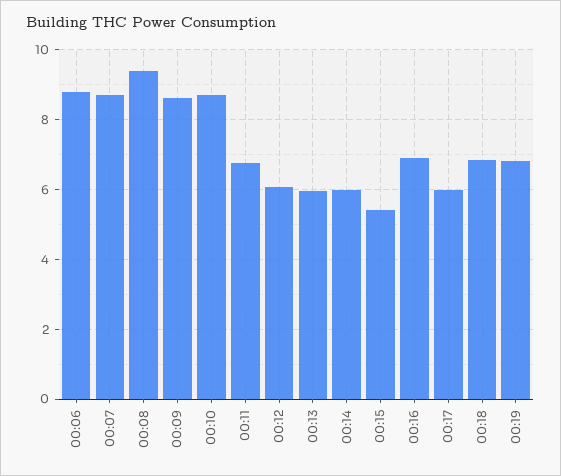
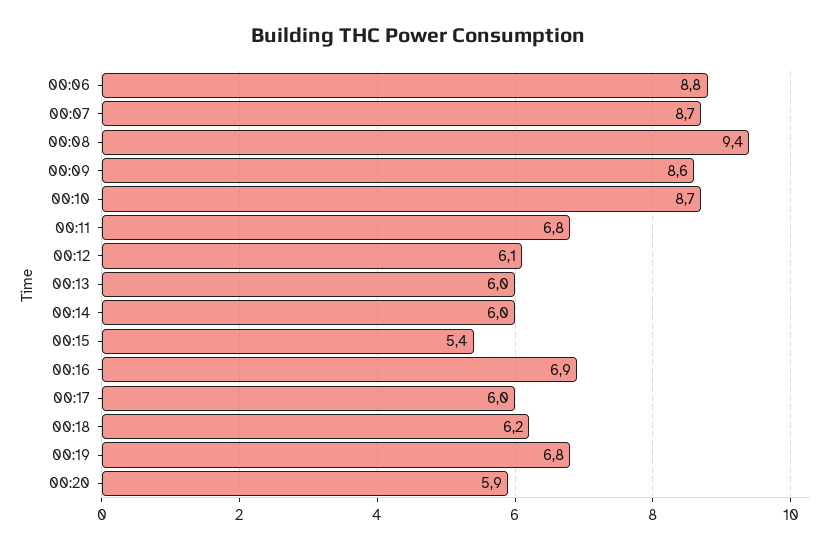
00:18: 6.8 -> 6.2
00:20: none -> 5.9

